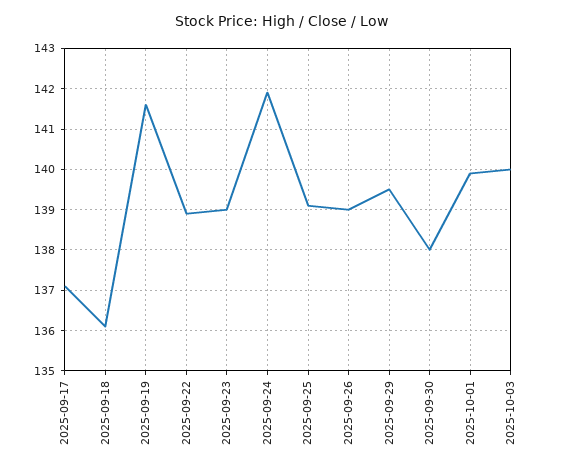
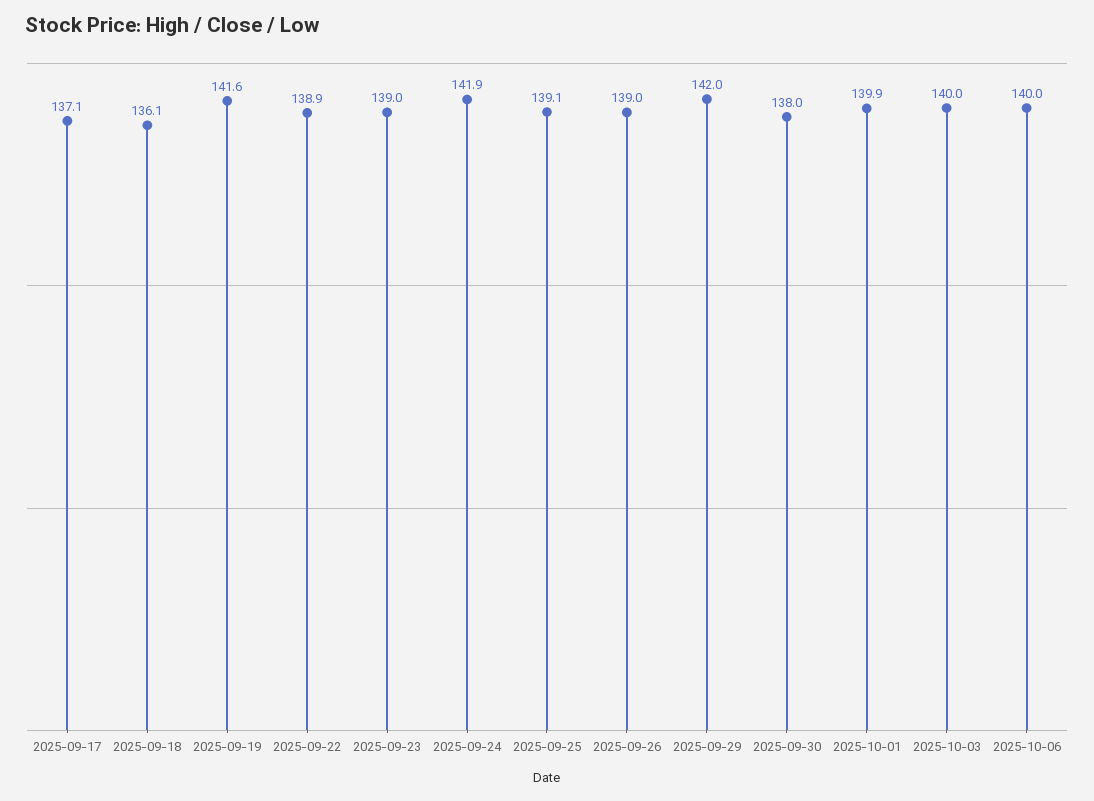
2025-09-29: 139.5 -> 142
2025-10-06: none -> 140

